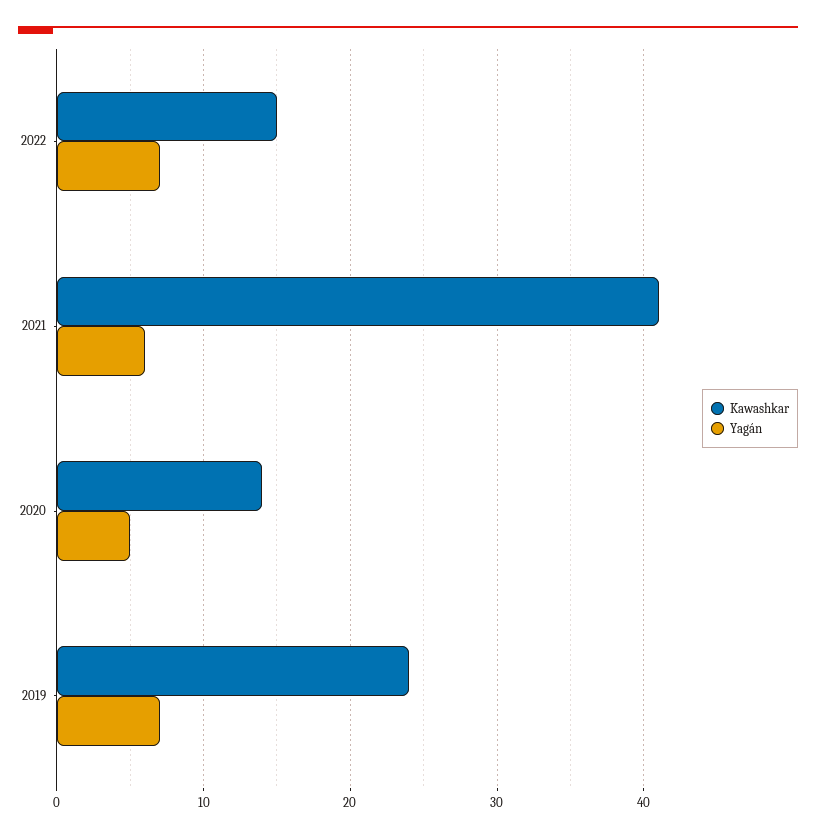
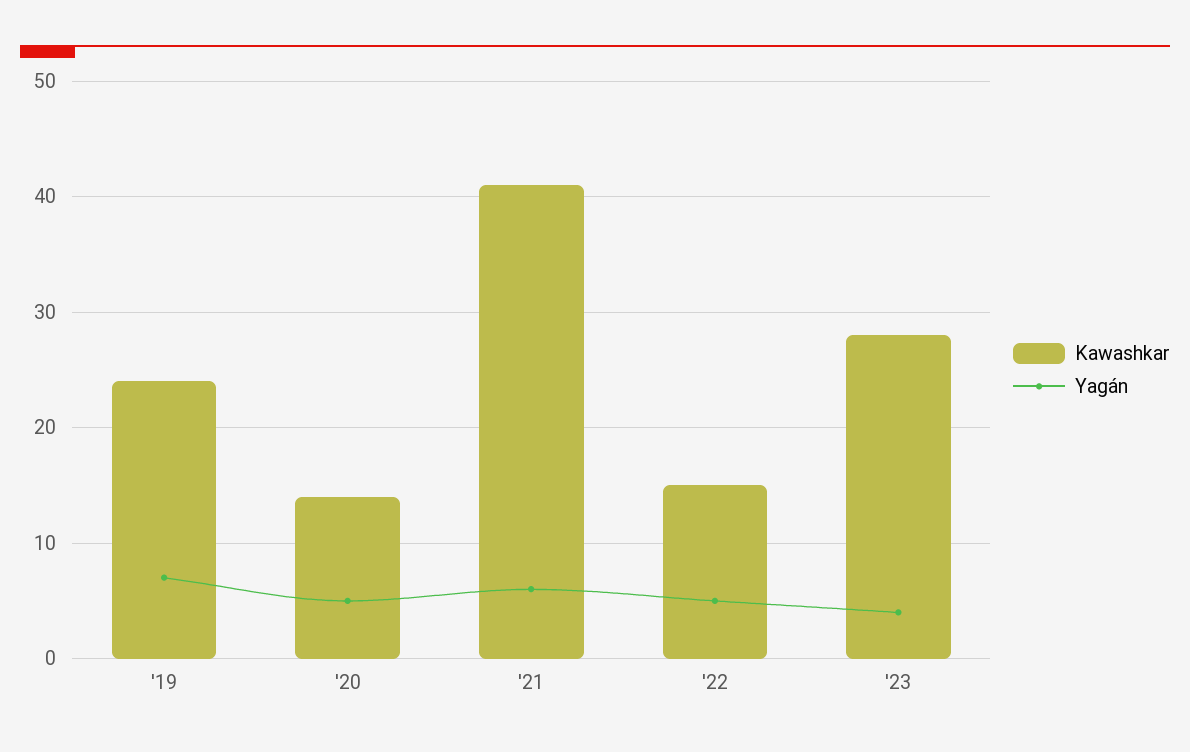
Yagán, 2022: 7 -> 5
Kawashkar, '23: none -> 28
Yagán, '23: none -> 4

